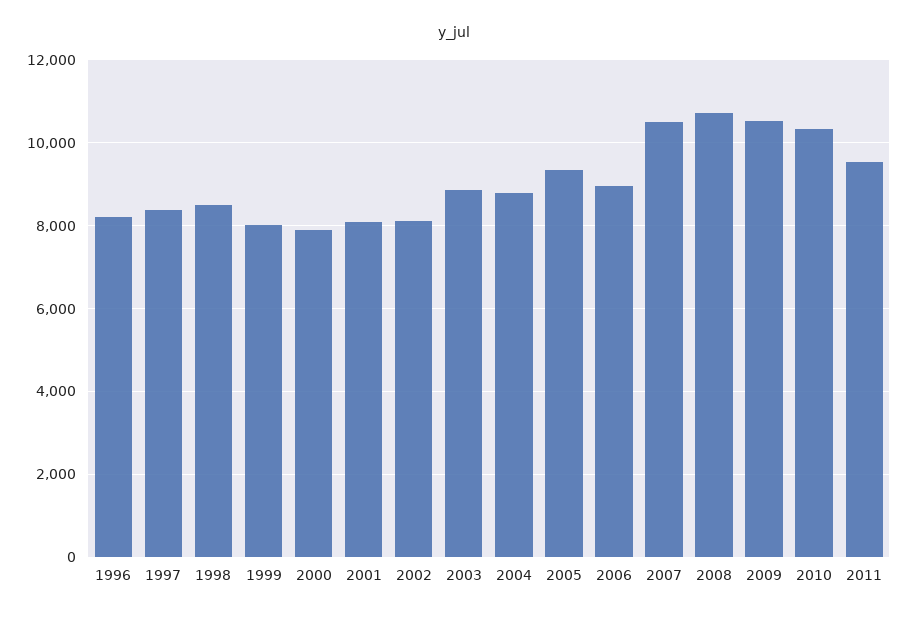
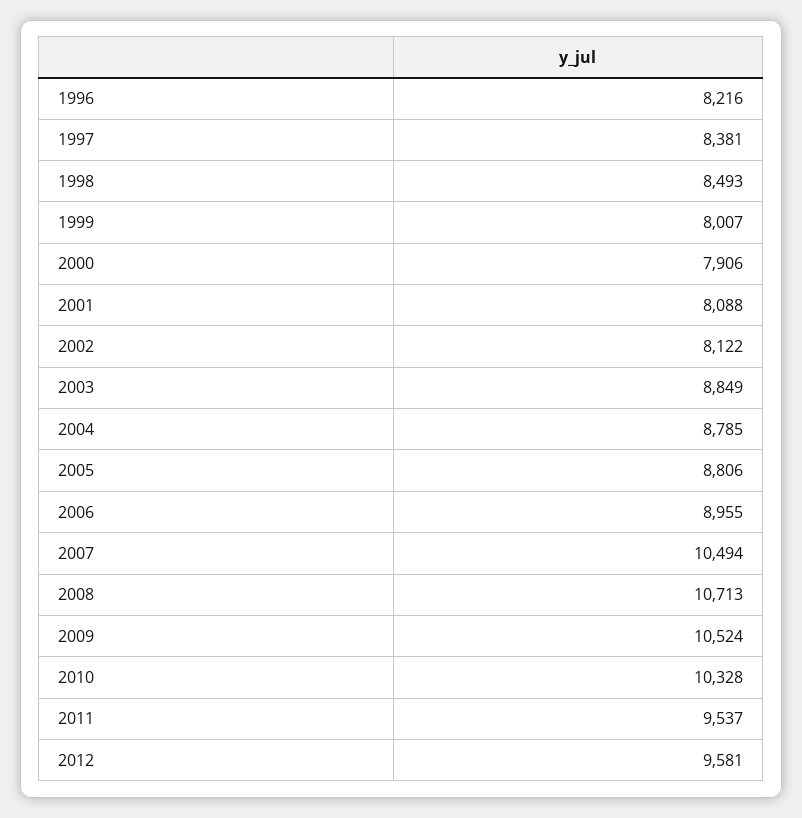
2005: 9400 -> 8806
2012: none -> 9581

